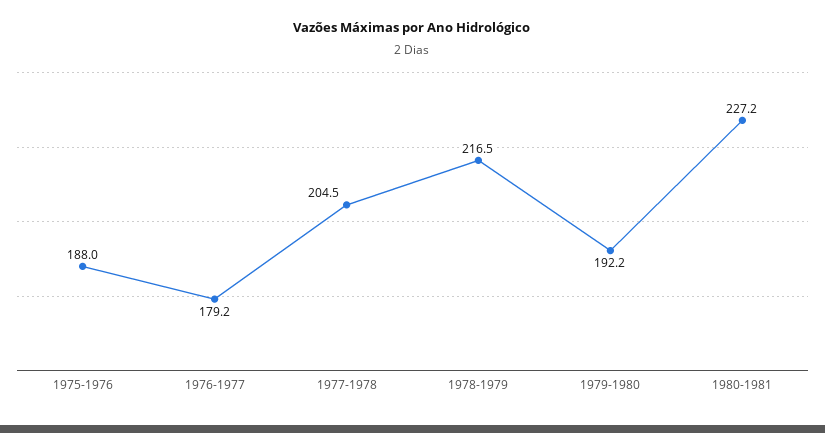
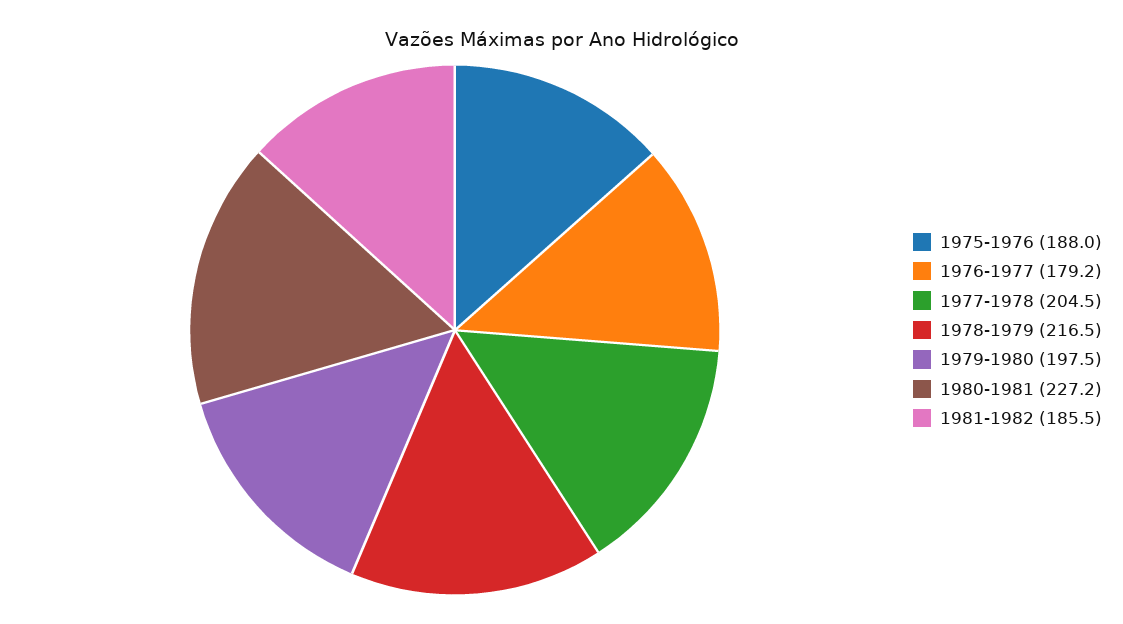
1979-1980: 192.2 -> 197.5
1981-1982: none -> 185.5

